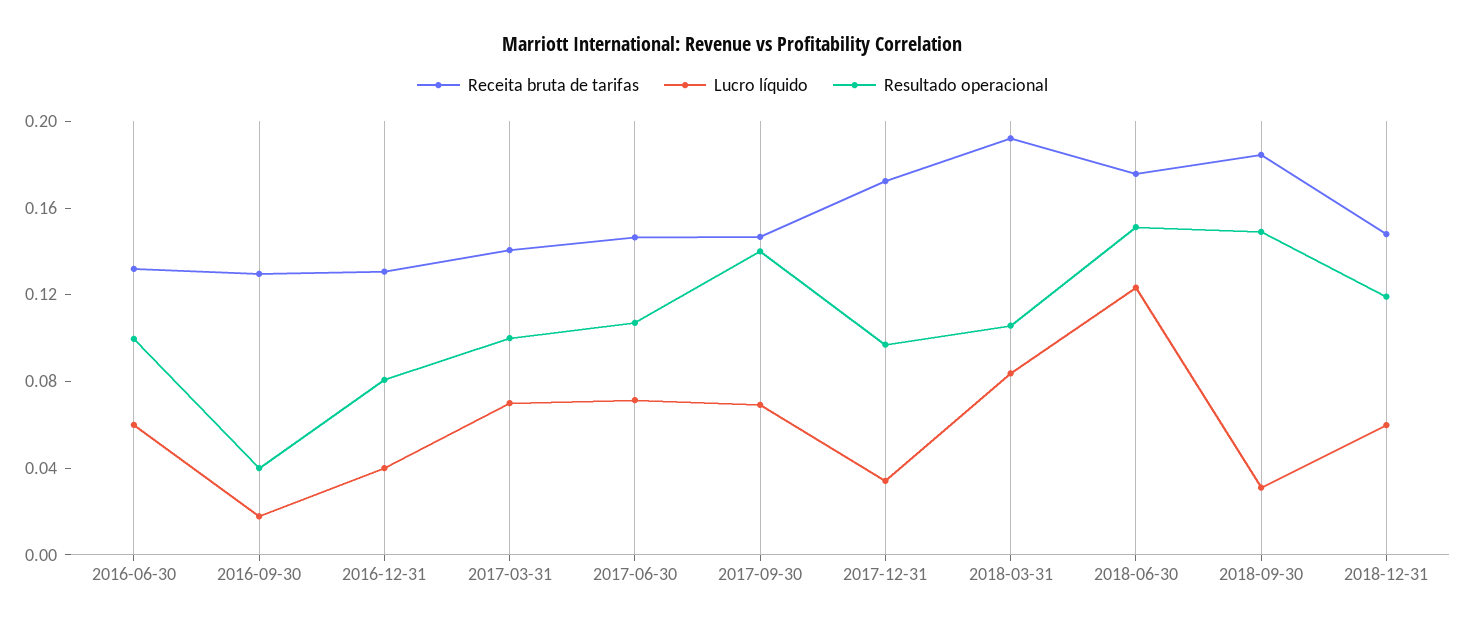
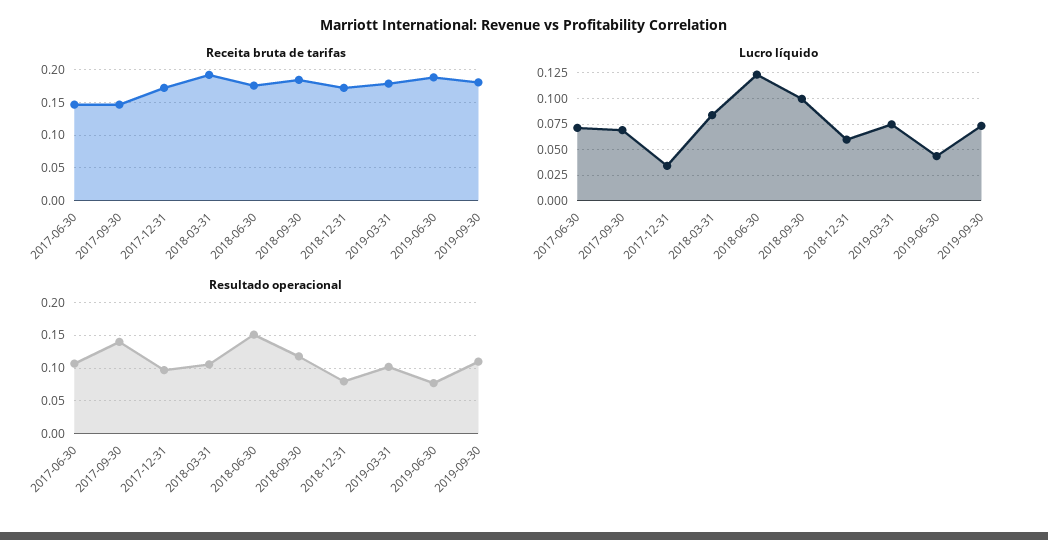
Receita bruta de tarifas, 2016-06-30: 0.13 -> none
Lucro líquido, 2016-06-30: 0.06 -> none
Resultado operacional, 2016-06-30: 0.1 -> none
Receita bruta de tarifas, 2016-09-30: 0.13 -> none
Lucro líquido, 2016-09-30: 0.02 -> none
Resultado operacional, 2016-09-30: 0.04 -> none
Receita bruta de tarifas, 2016-12-31: 0.13 -> none
Lucro líquido, 2016-12-31: 0.04 -> none
Resultado operacional, 2016-12-31: 0.08 -> none
Receita bruta de tarifas, 2017-03-31: 0.14 -> none
Lucro líquido, 2017-03-31: 0.07 -> none
Resultado operacional, 2017-03-31: 0.1 -> none
Lucro líquido, 2018-09-30: 0.03 -> 0.1
Resultado operacional, 2018-09-30: 0.15 -> 0.12
Receita bruta de tarifas, 2018-12-31: 0.15 -> 0.17
Resultado operacional, 2018-12-31: 0.12 -> 0.08
Receita bruta de tarifas, 2019-03-31: none -> 0.18
Receita bruta de tarifas, 2019-06-30: none -> 0.19
Receita bruta de tarifas, 2019-09-30: none -> 0.18
Lucro líquido, 2019-03-31: none -> 0.075
Lucro líquido, 2019-06-30: none -> 0.05
Lucro líquido, 2019-09-30: none -> 0.075
Resultado operacional, 2019-03-31: none -> 0.1
Resultado operacional, 2019-06-30: none -> 0.08
Resultado operacional, 2019-09-30: none -> 0.11

